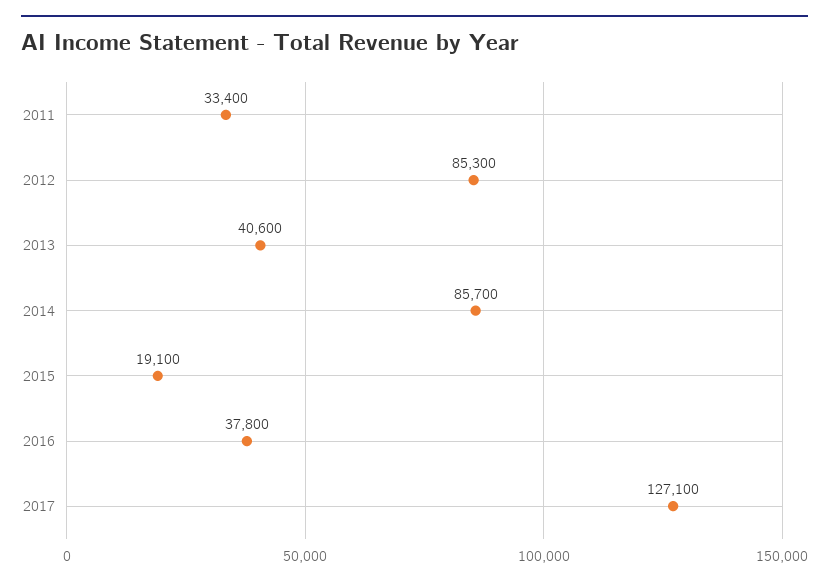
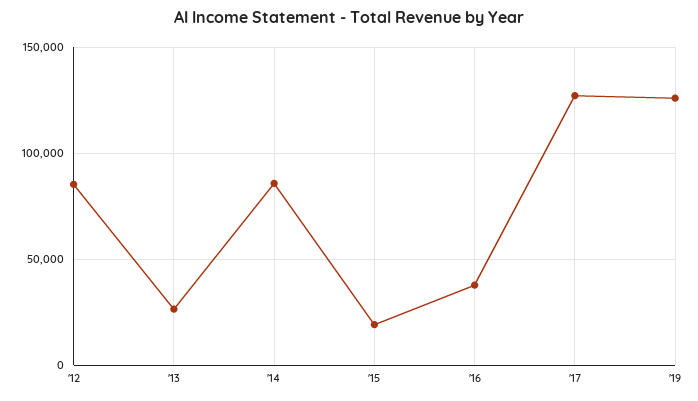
2011: 33400 -> none
2013: 40600 -> 25000
'19: none -> 125000

